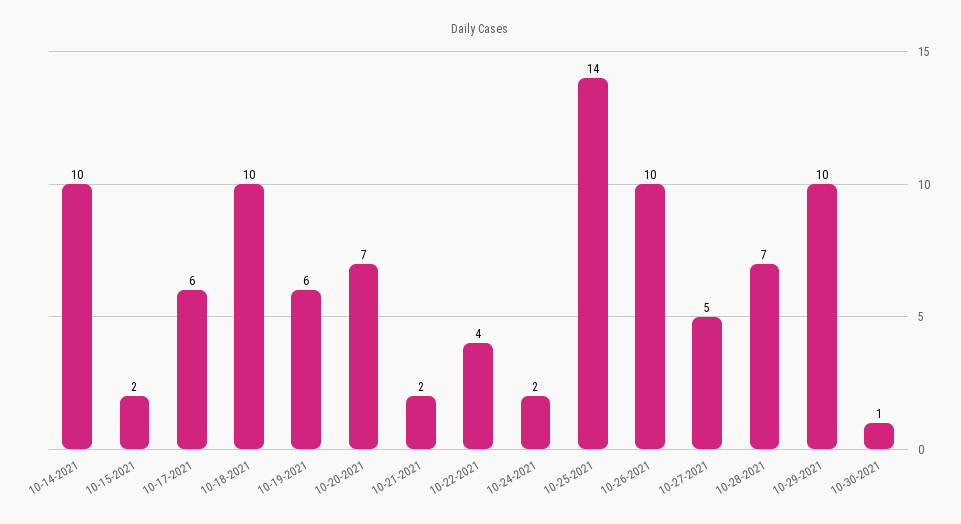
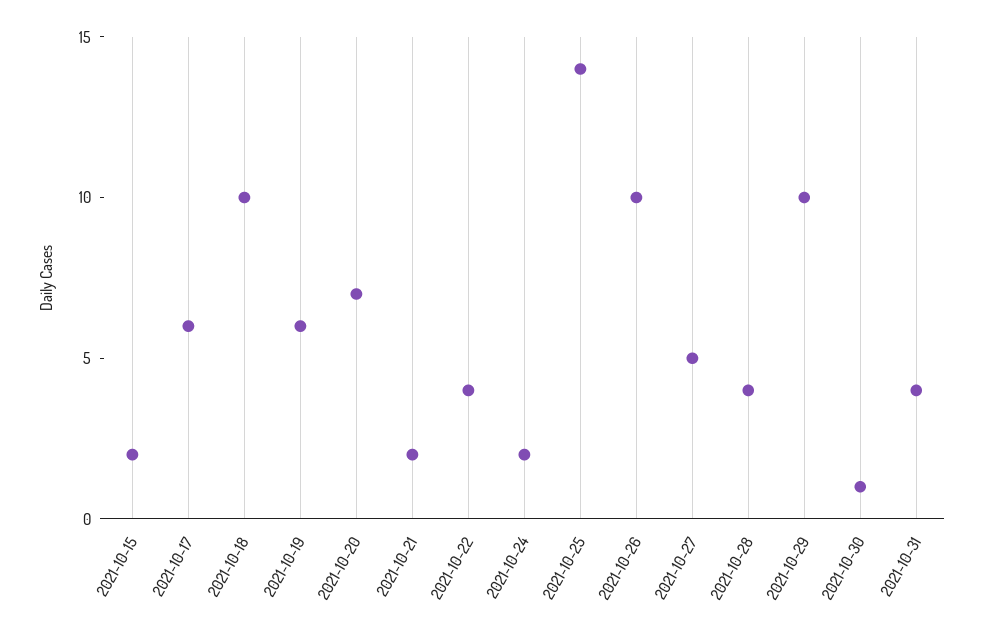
10-14-2021: 10 -> none
10-28-2021: 7 -> 4
2021-10-31: none -> 4

